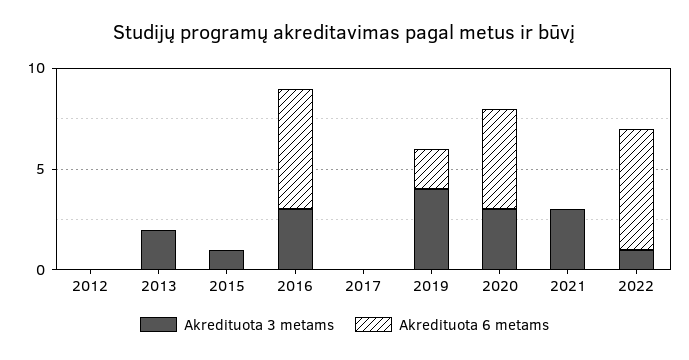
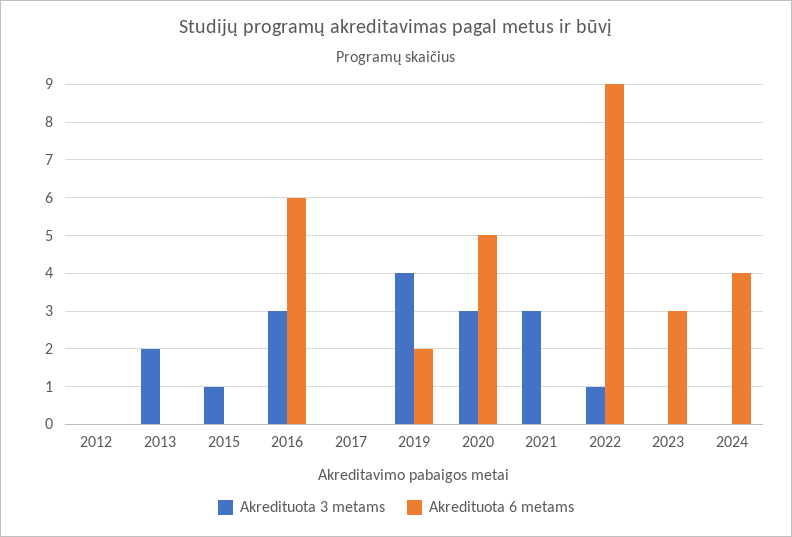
Akredituota 6 metams, 2022: 6 -> 9
Akredituota 3 metams, 2023: none -> 0
Akredituota 6 metams, 2023: none -> 3
Akredituota 3 metams, 2024: none -> 0
Akredituota 6 metams, 2024: none -> 4

